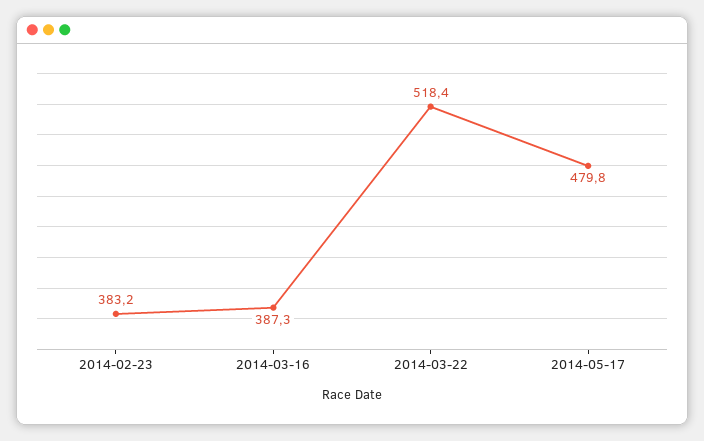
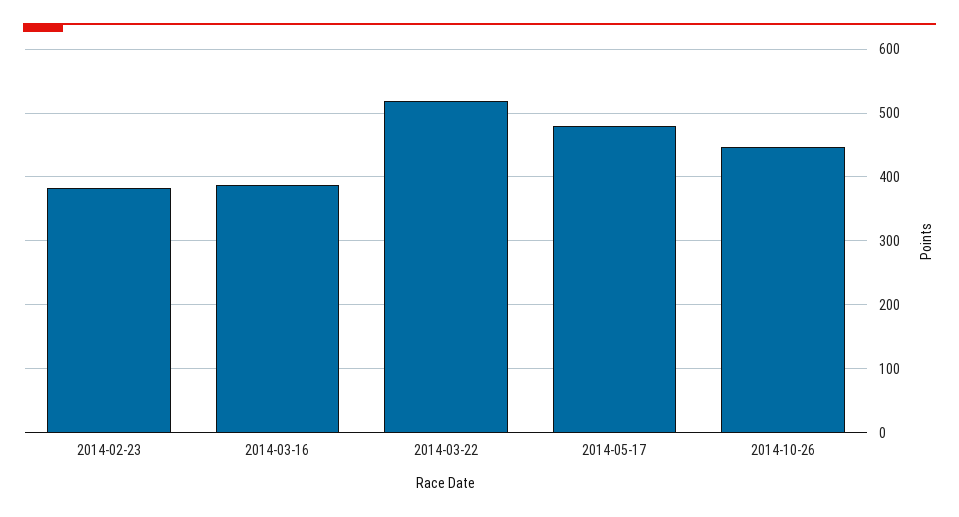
2014-10-26: none -> 450

